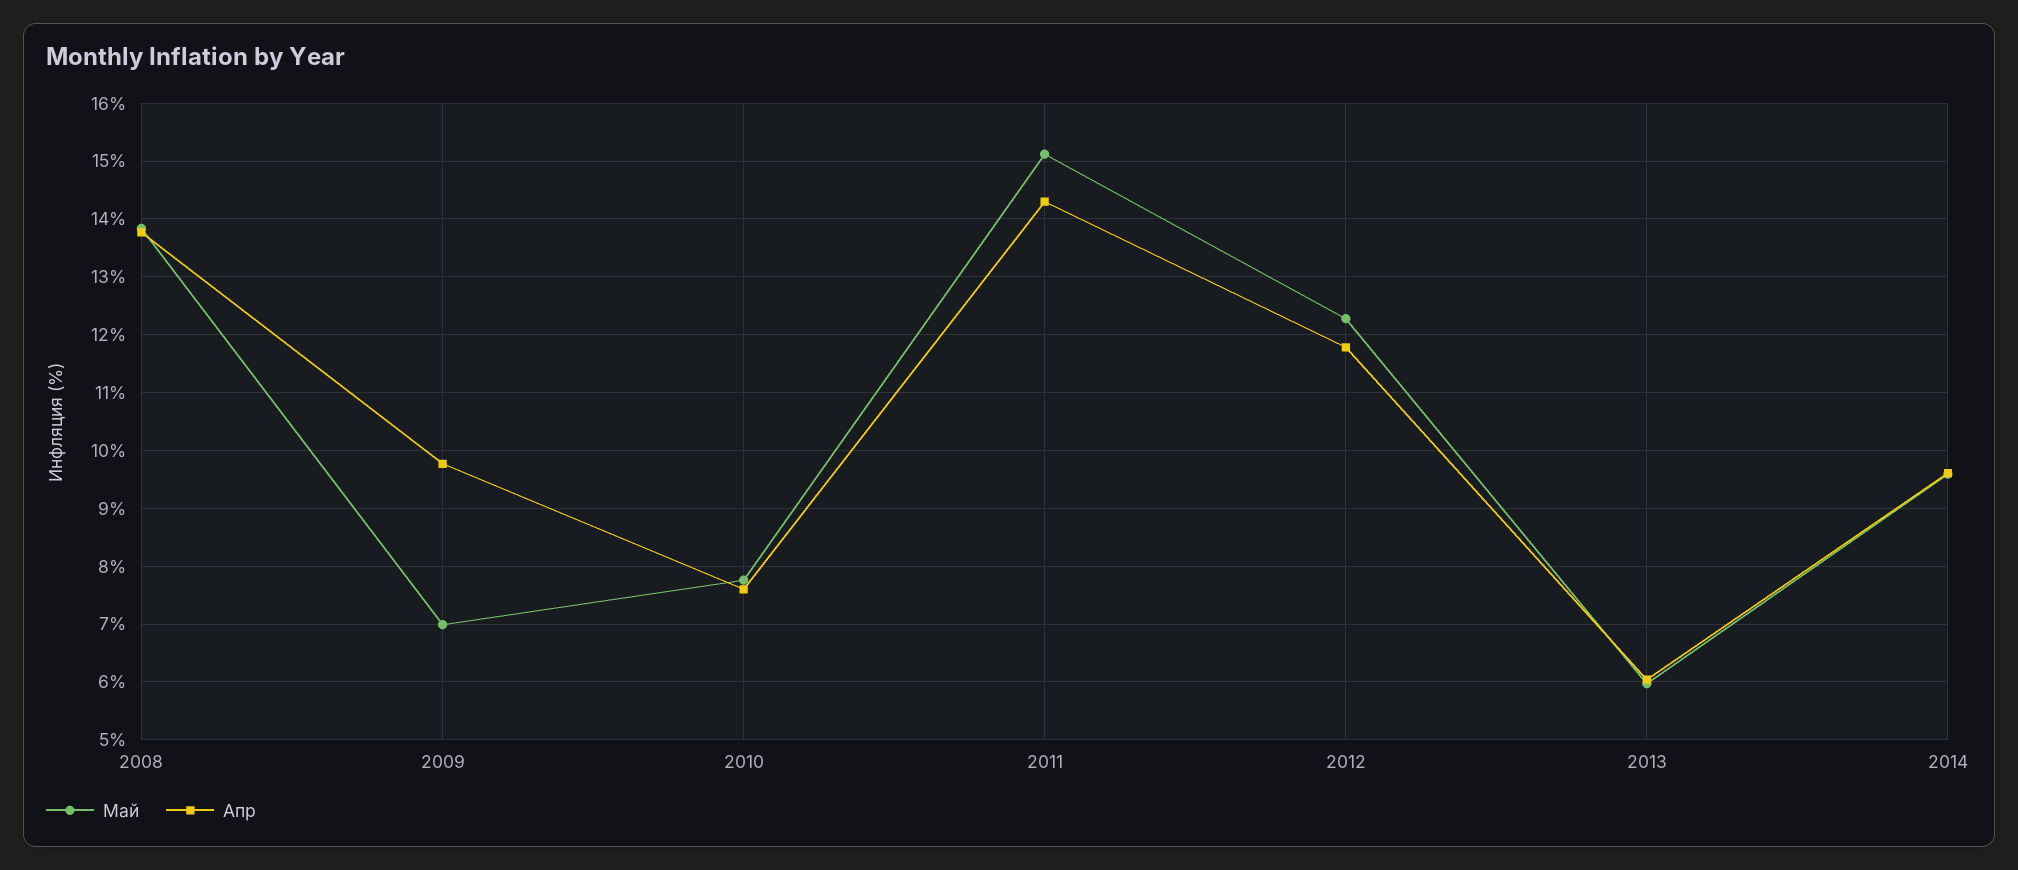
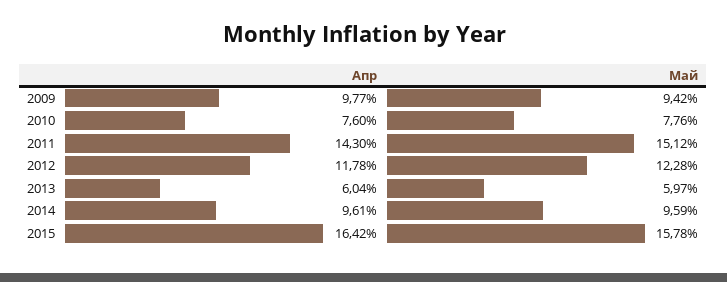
Май, 2008: 13.8 -> none
Апр, 2008: 13.8 -> none
Май, 2009: 7 -> 9.42
Апр, 2015: none -> 16.42
Май, 2015: none -> 15.78

